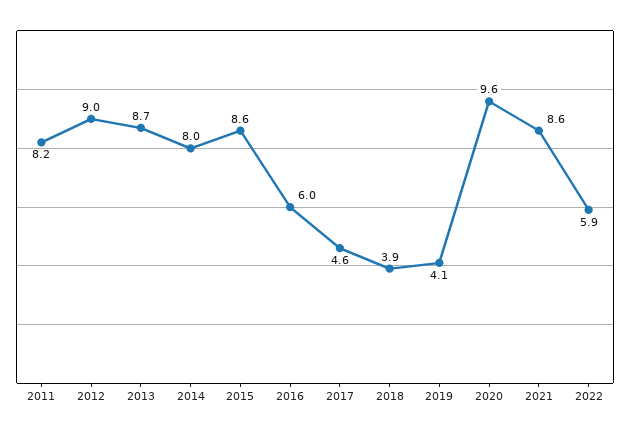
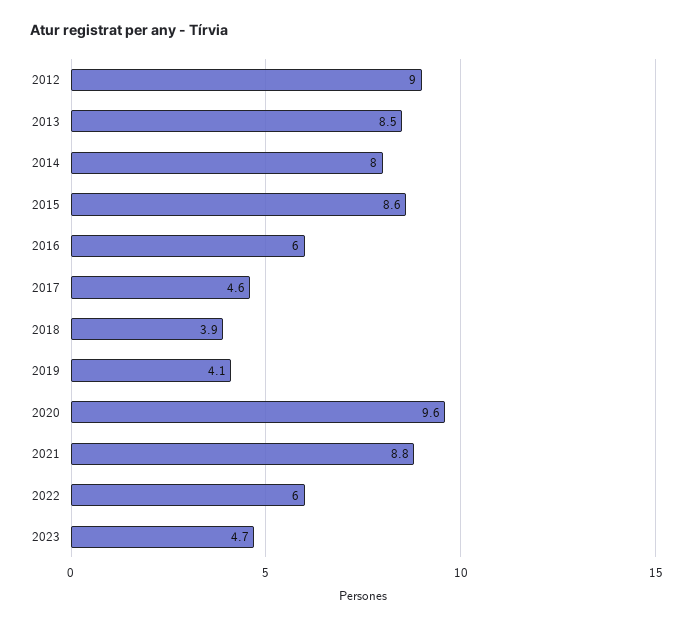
2011: 8.2 -> none
2013: 8.7 -> 8.5
2021: 8.6 -> 8.8
2022: 5.9 -> 6
2023: none -> 4.7

